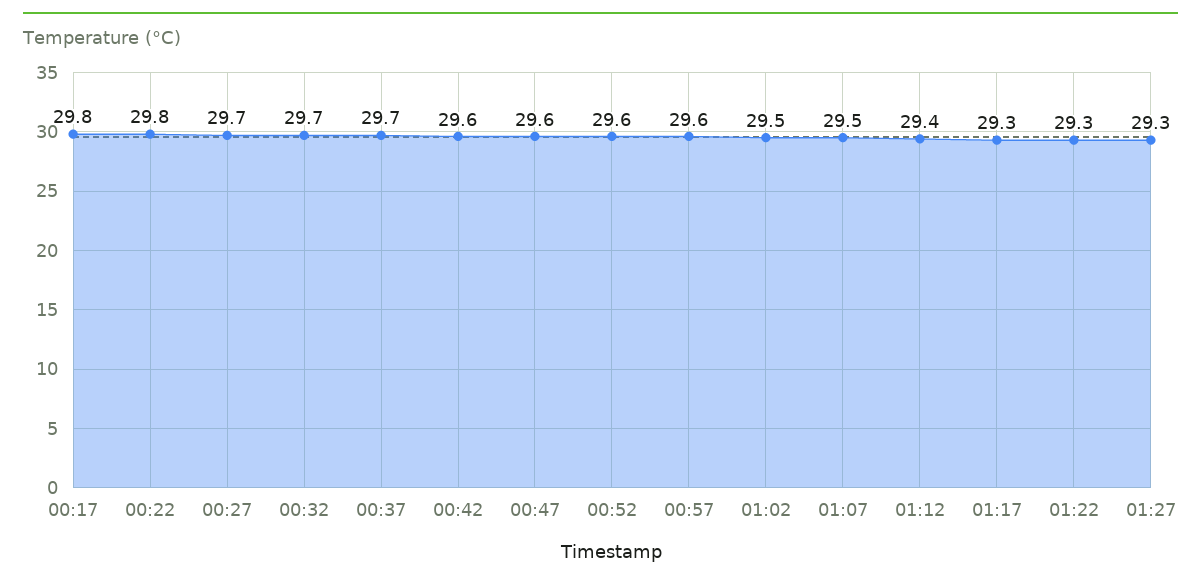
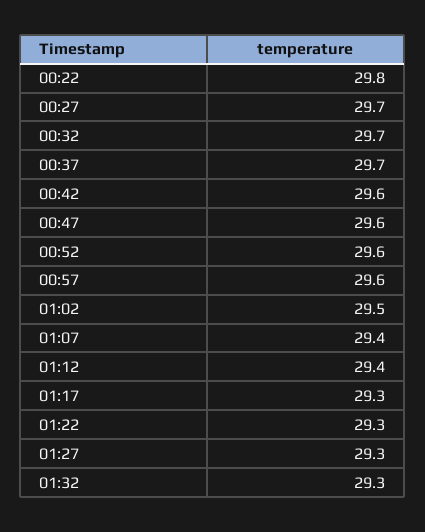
00:17: 29.8 -> none
01:07: 29.5 -> 29.4
01:32: none -> 29.3

